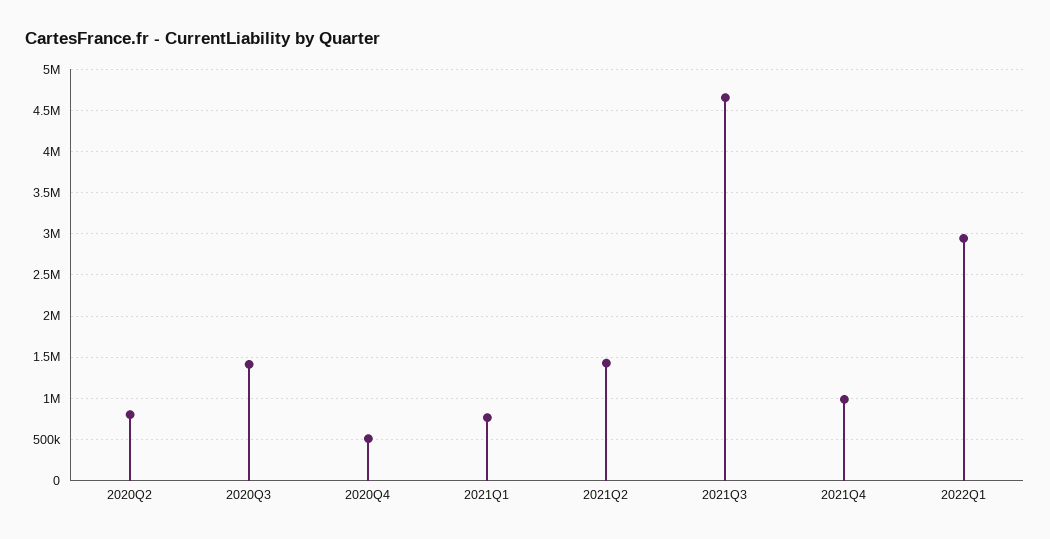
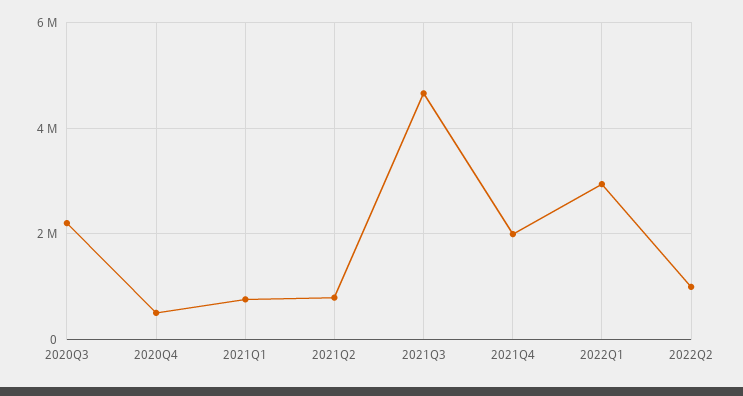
2020Q2: 800000 -> none
2020Q3: 1400000 -> 2200000
2021Q2: 1400000 -> 800000
2021Q4: 1000000 -> 2000000
2022Q2: none -> 1000000

